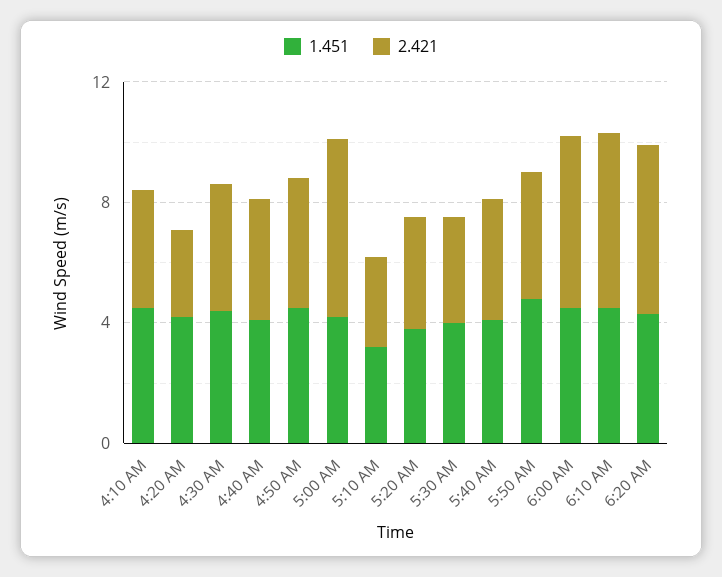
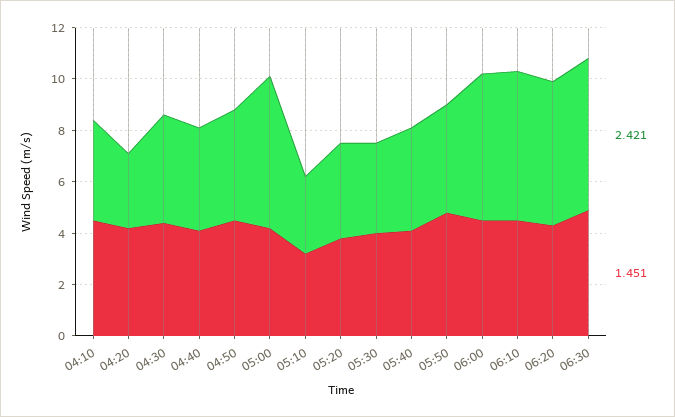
2.421, 06:30: none -> 6
1.451, 06:30: none -> 5

